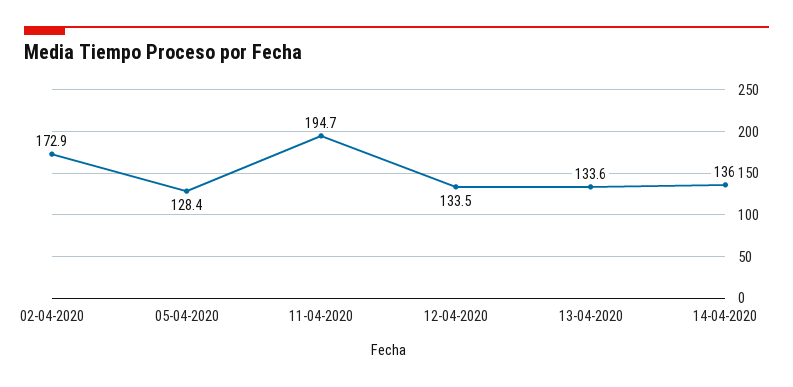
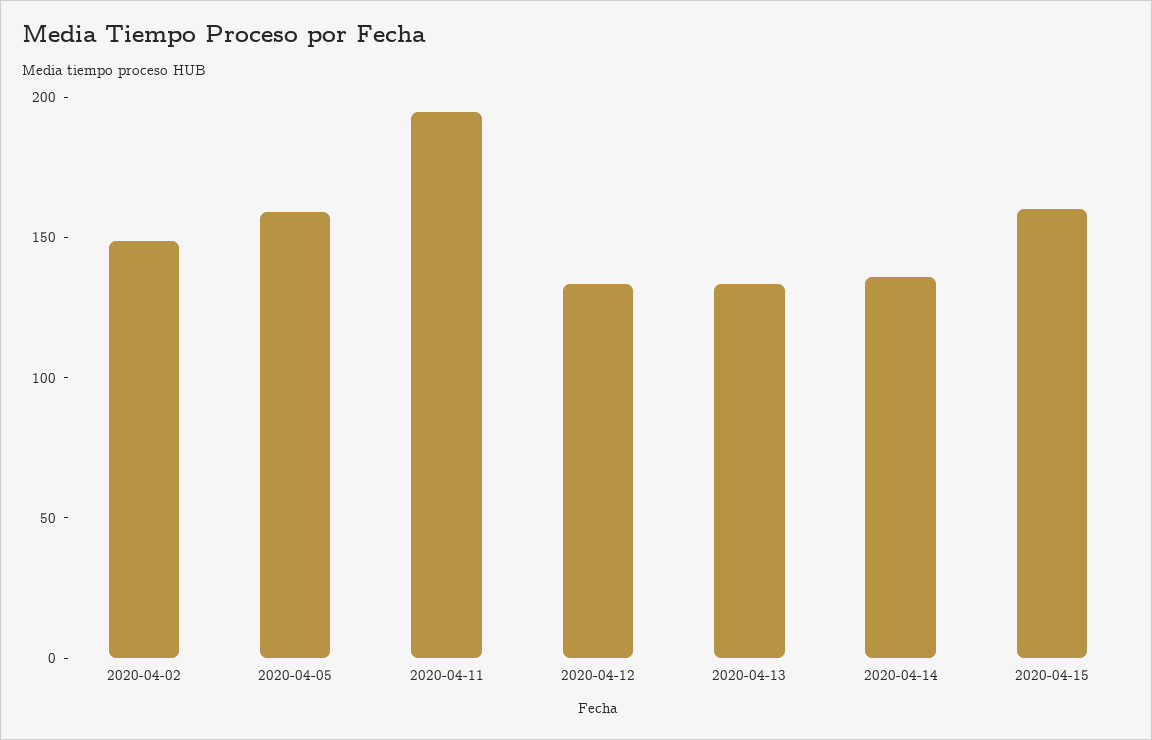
02-04-2020: 172.9 -> 150
05-04-2020: 128.4 -> 160
2020-04-15: none -> 160

